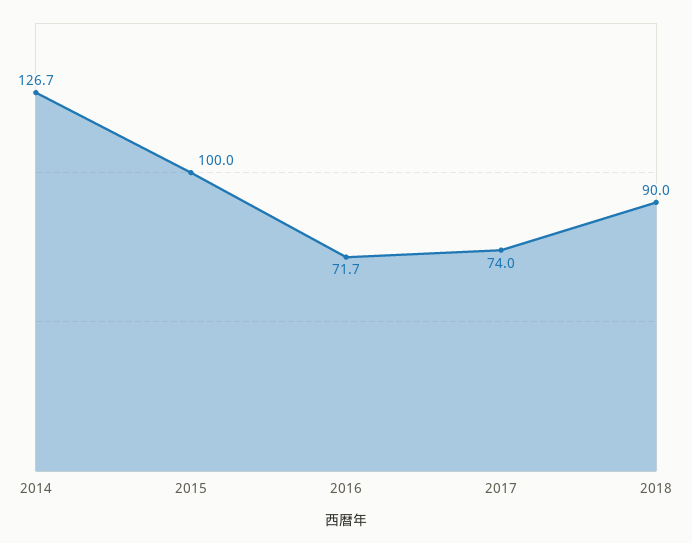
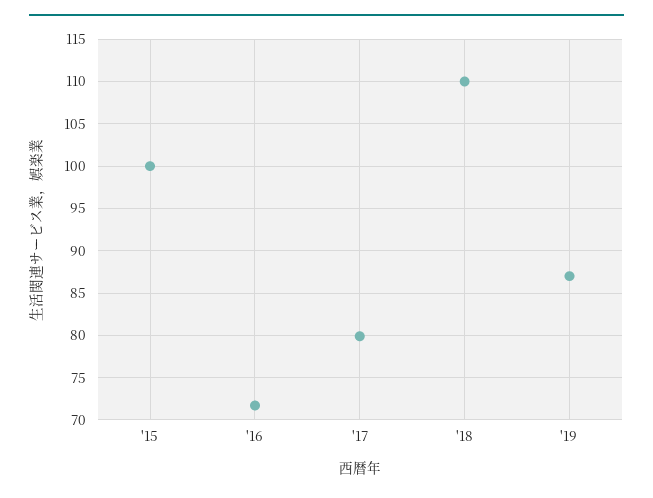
2014: 126.7 -> none
2017: 74 -> 80
2018: 90 -> 110
'19: none -> 87

